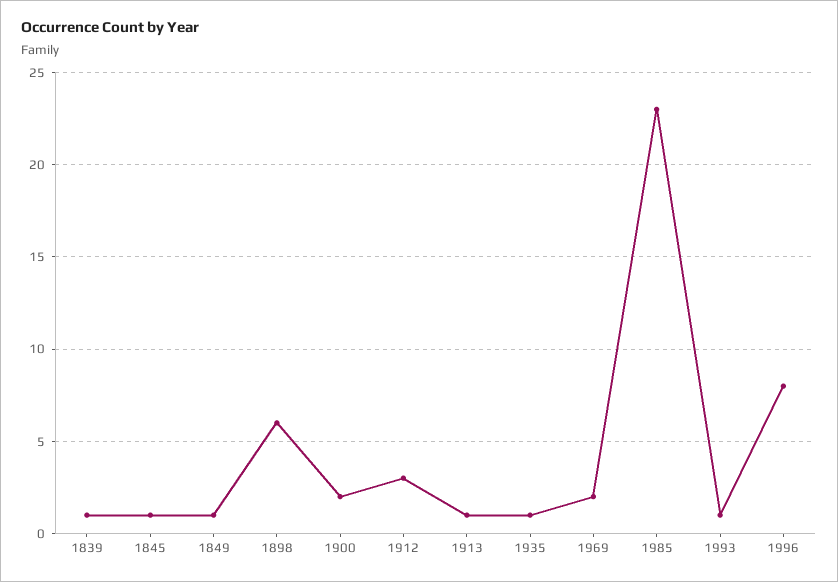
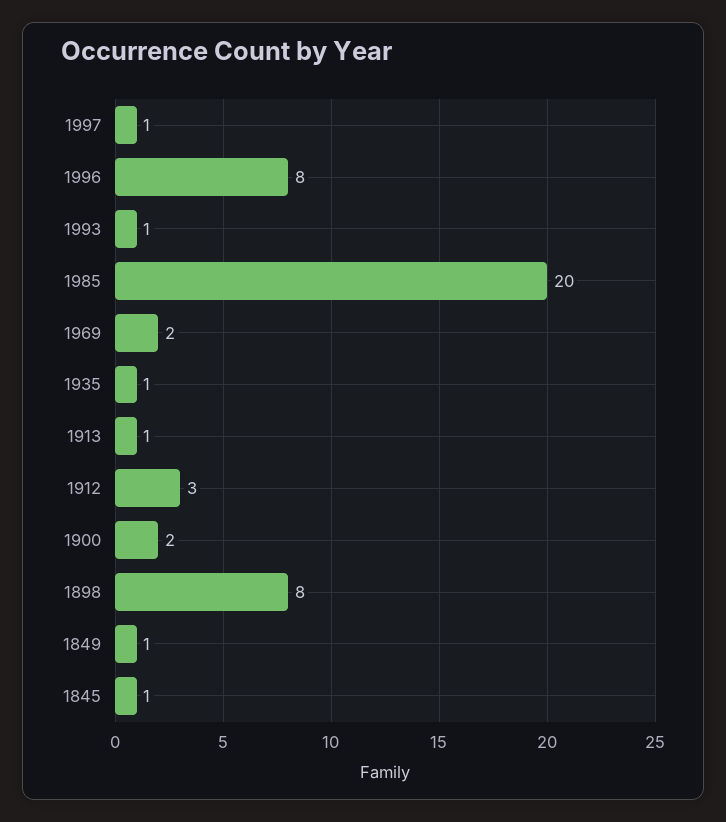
1839: 1 -> none
1898: 6 -> 8
1985: 23 -> 20
1997: none -> 1

